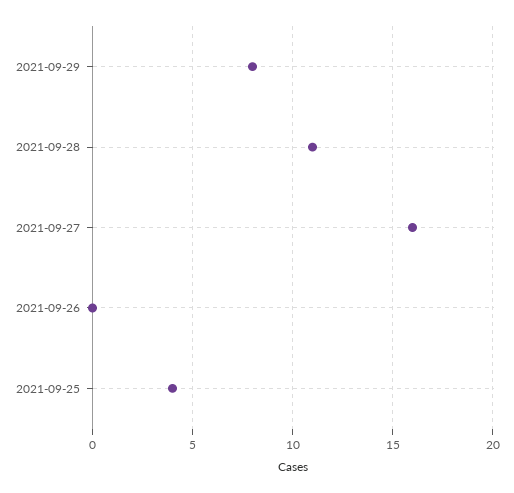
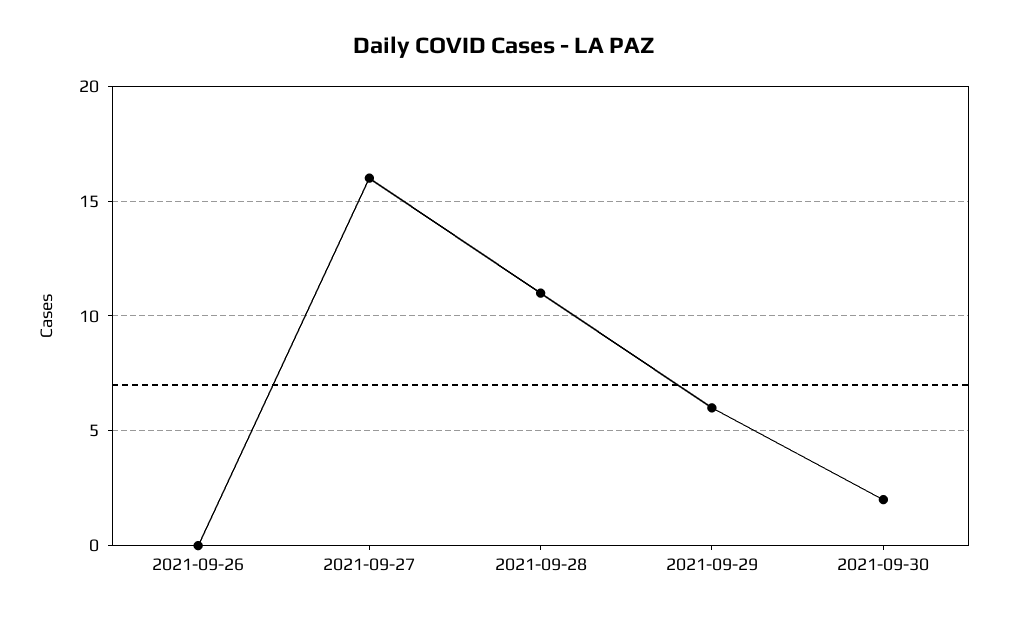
2021-09-29: 8 -> 6
2021-09-25: 4 -> none
2021-09-30: none -> 2

